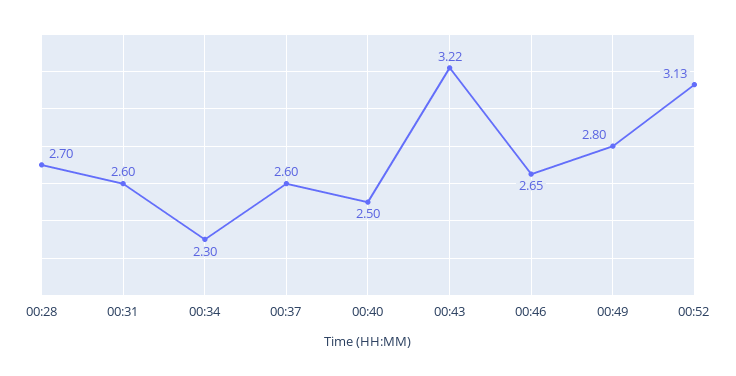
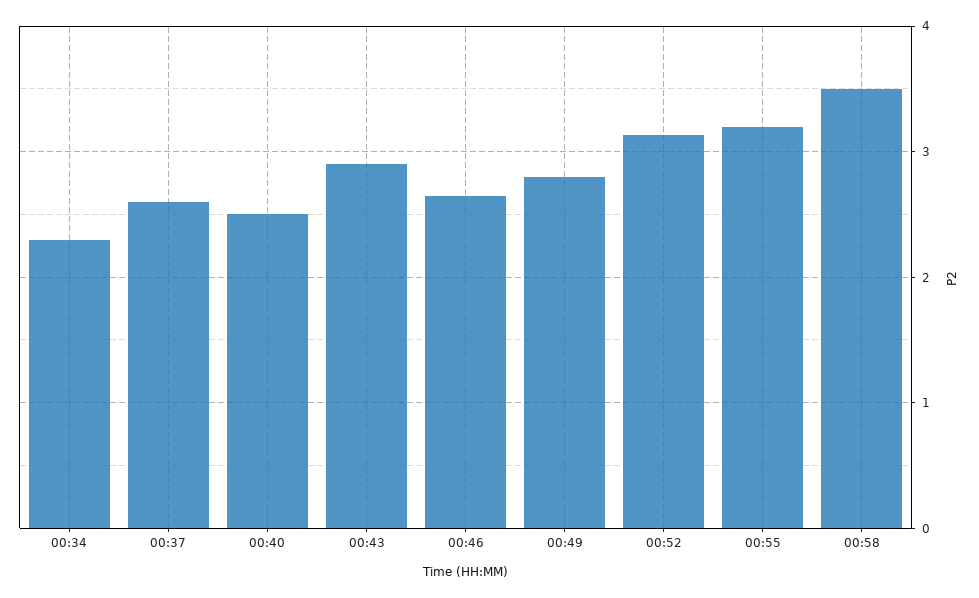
00:28: 2.7 -> none
00:31: 2.6 -> none
00:43: 3.22 -> 2.9
00:55: none -> 3.2
00:58: none -> 3.5

